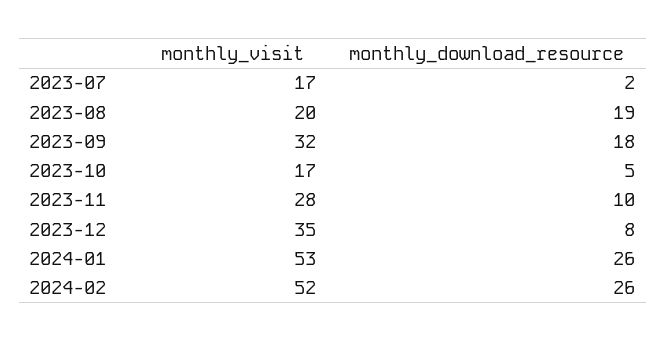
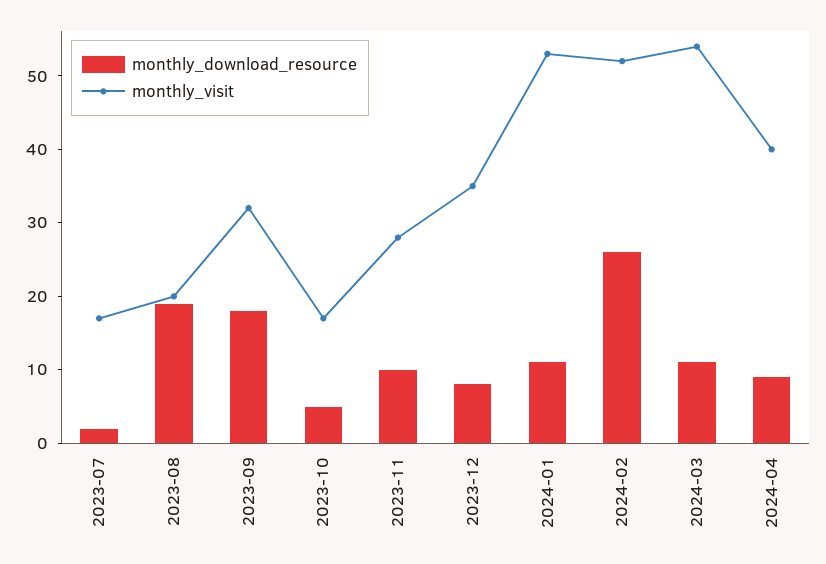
monthly_download_resource, 2024-01: 26 -> 10
monthly_download_resource, 2024-03: none -> 10
monthly_visit, 2024-03: none -> 55
monthly_download_resource, 2024-04: none -> 10
monthly_visit, 2024-04: none -> 40

